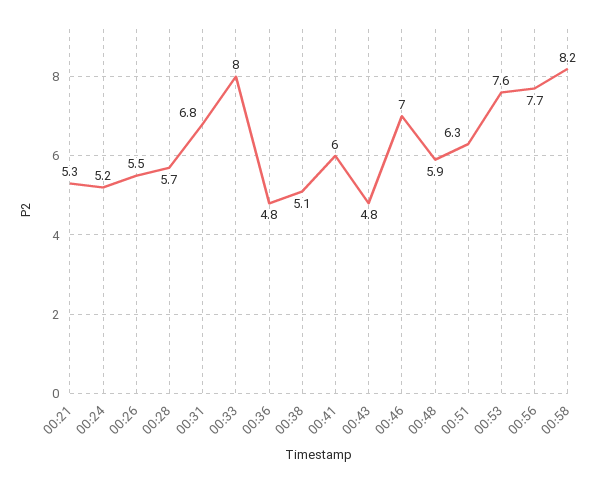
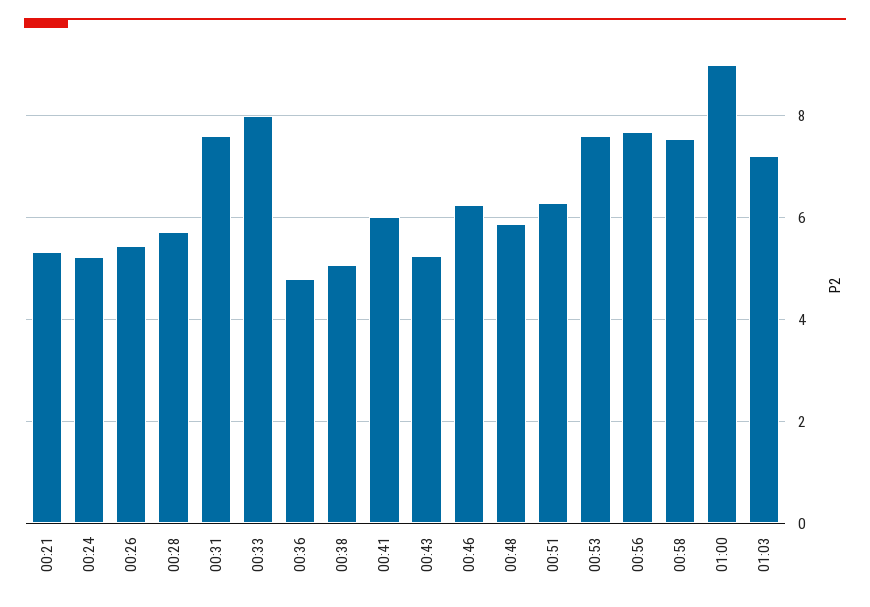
00:31: 6.8 -> 7.6
00:43: 4.8 -> 5.2
00:46: 7 -> 6.2
00:58: 8.2 -> 7.6
01:00: none -> 9
01:03: none -> 7.2

